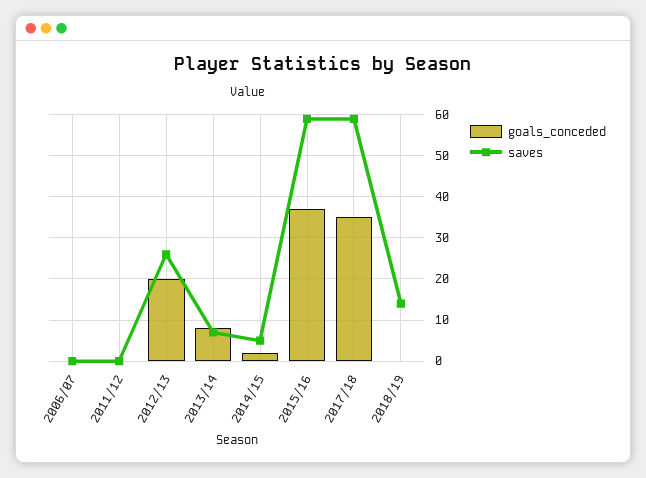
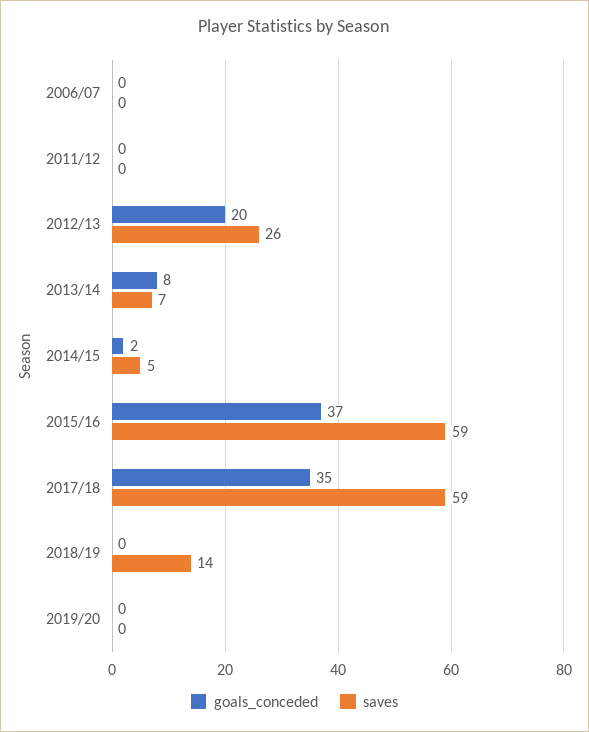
goals_conceded, 2019/20: none -> 0
saves, 2019/20: none -> 0

